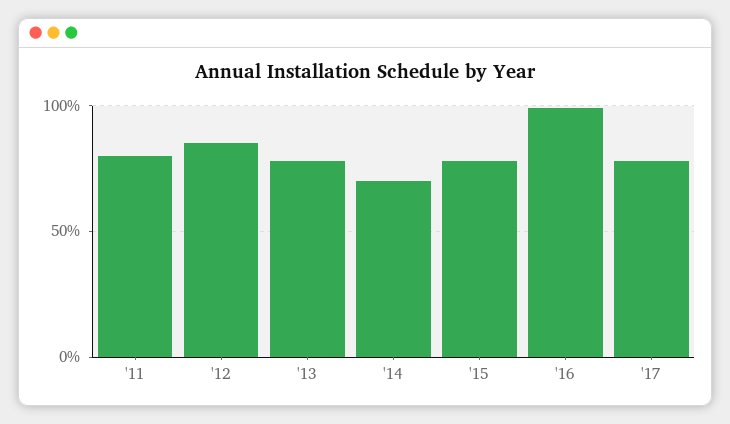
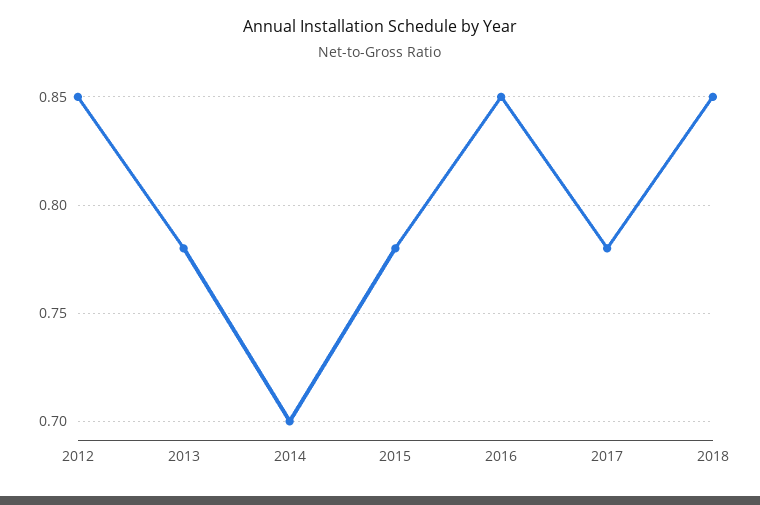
'11: 0.8 -> none
'16: 1 -> 0.85
2018: none -> 0.85

